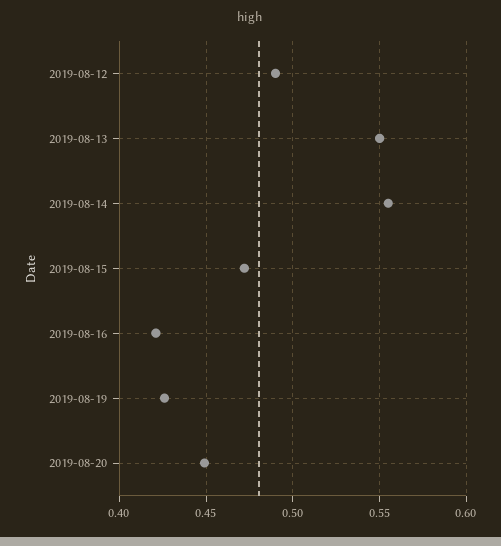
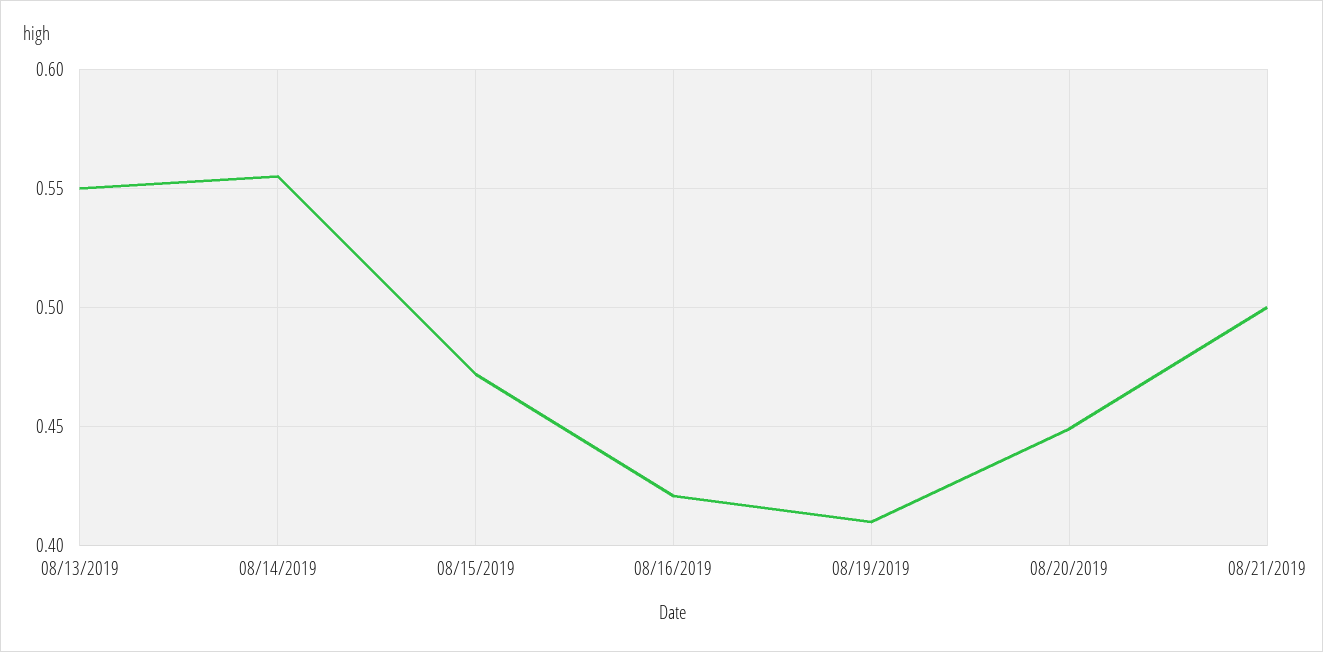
2019-08-12: 0.49 -> none
2019-08-19: 0.425 -> 0.41
08/21/2019: none -> 0.5

